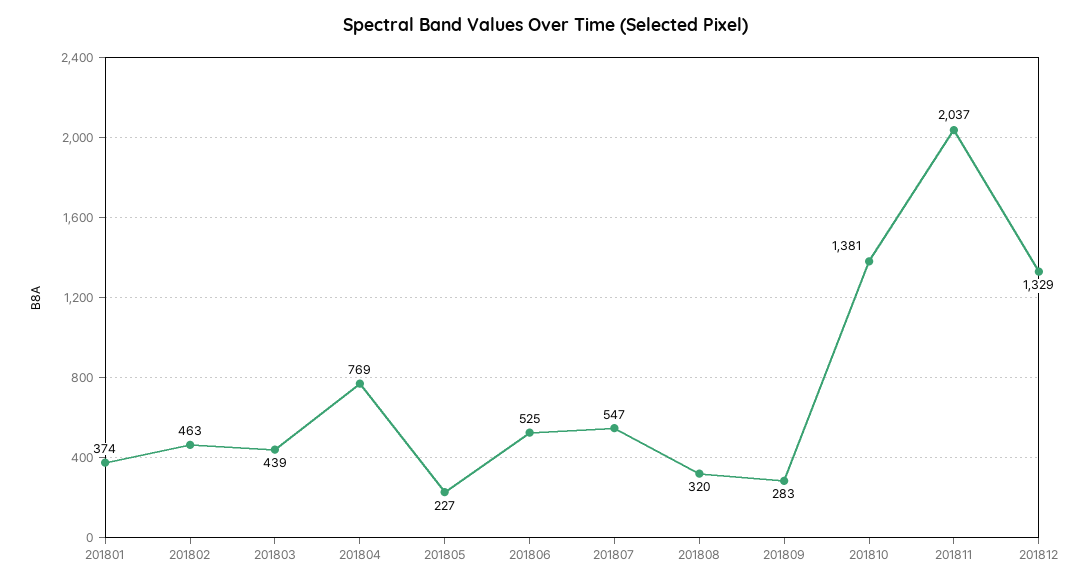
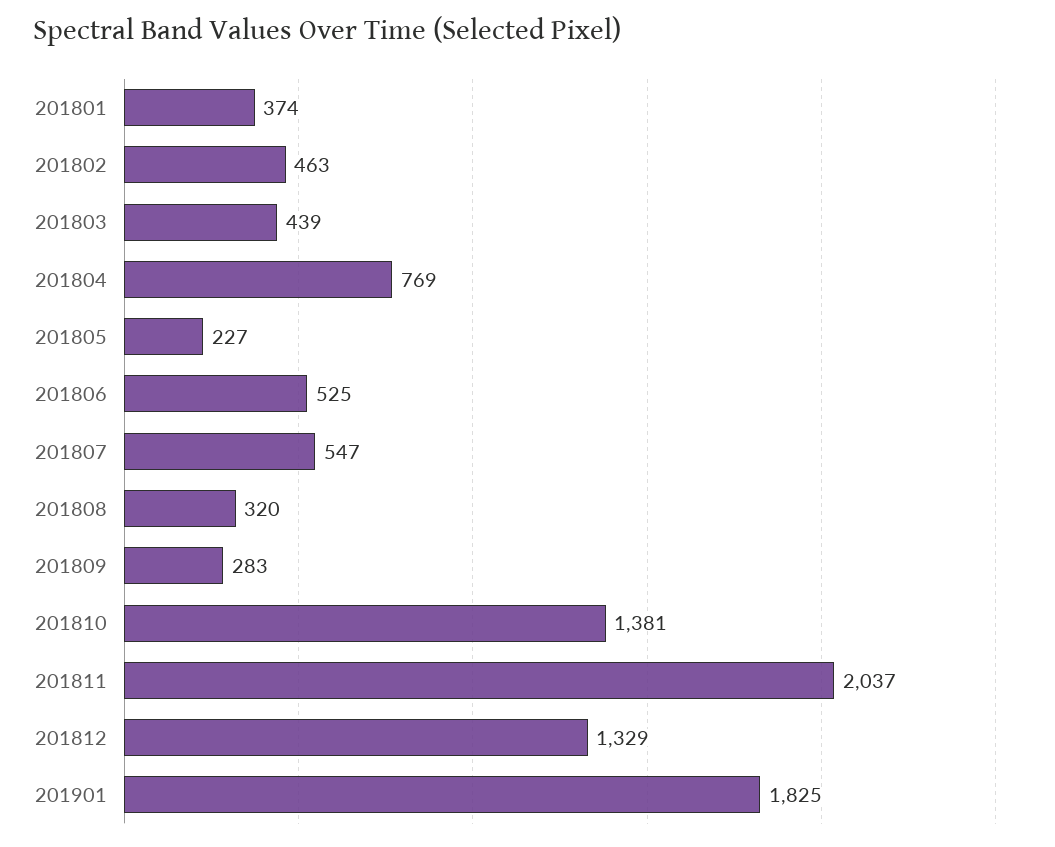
201901: none -> 1825

